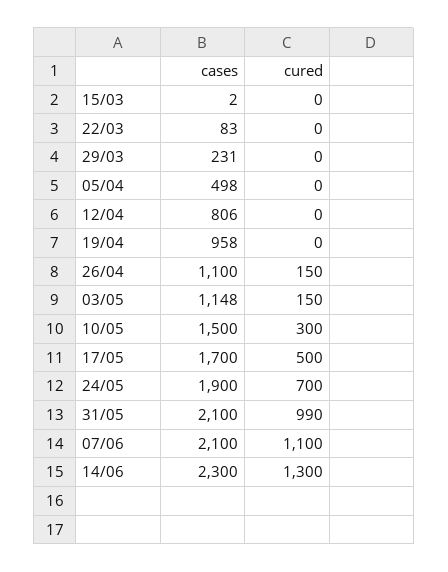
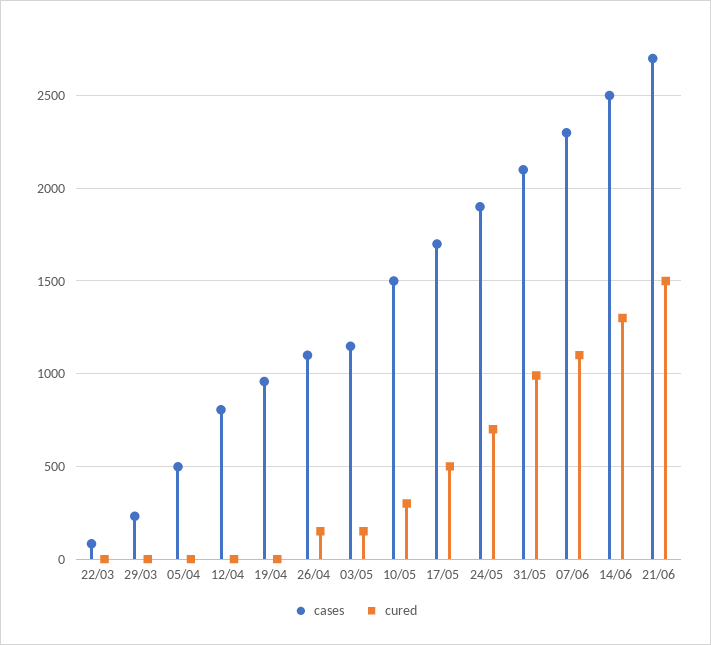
cases, 15/03: 2 -> none
cured, 15/03: 0 -> none
cases, 07/06: 2100 -> 2300
cases, 14/06: 2300 -> 2500
cases, 21/06: none -> 2700
cured, 21/06: none -> 1500

